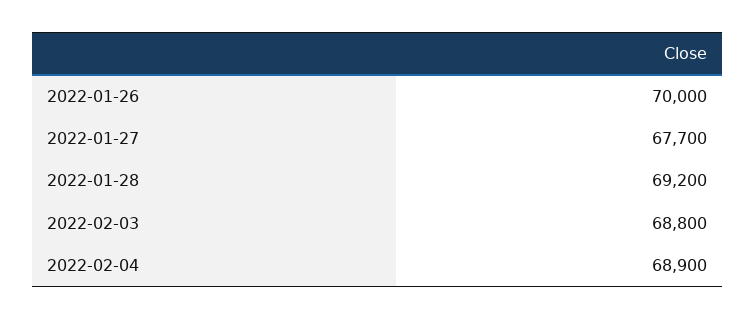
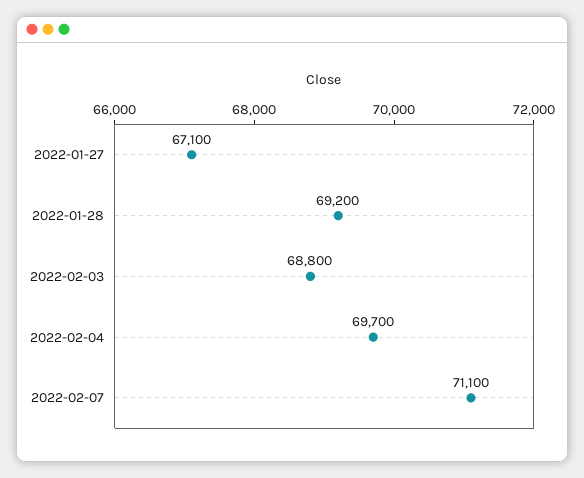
2022-01-26: 70000 -> none
2022-01-27: 67700 -> 67100
2022-02-04: 68900 -> 69700
2022-02-07: none -> 71100

